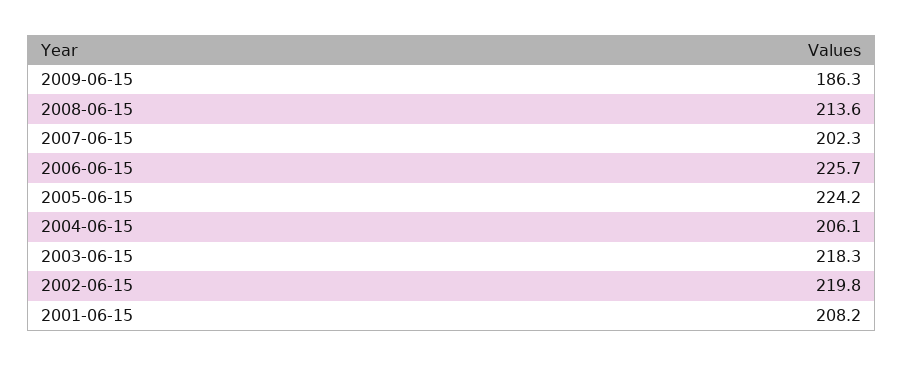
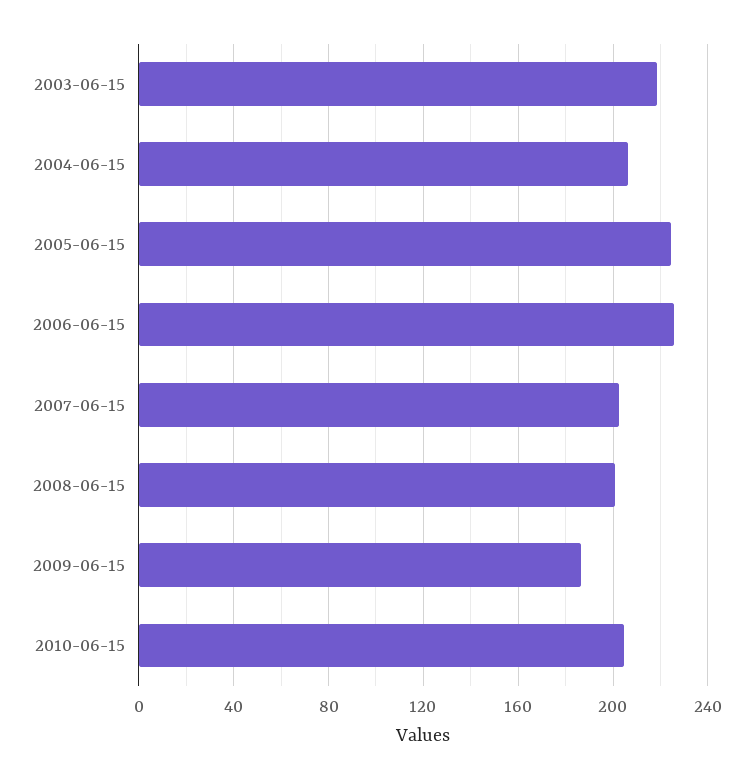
2008-06-15: 213.6 -> 200
2002-06-15: 219.8 -> none
2001-06-15: 208.2 -> none
2010-06-15: none -> 205

